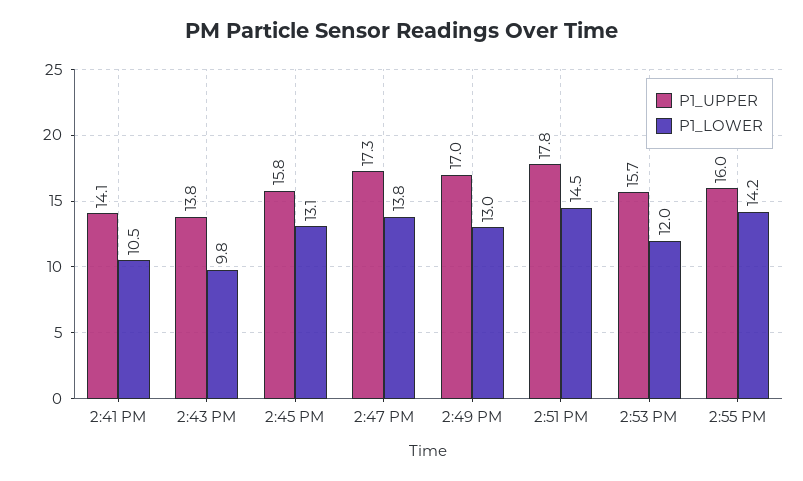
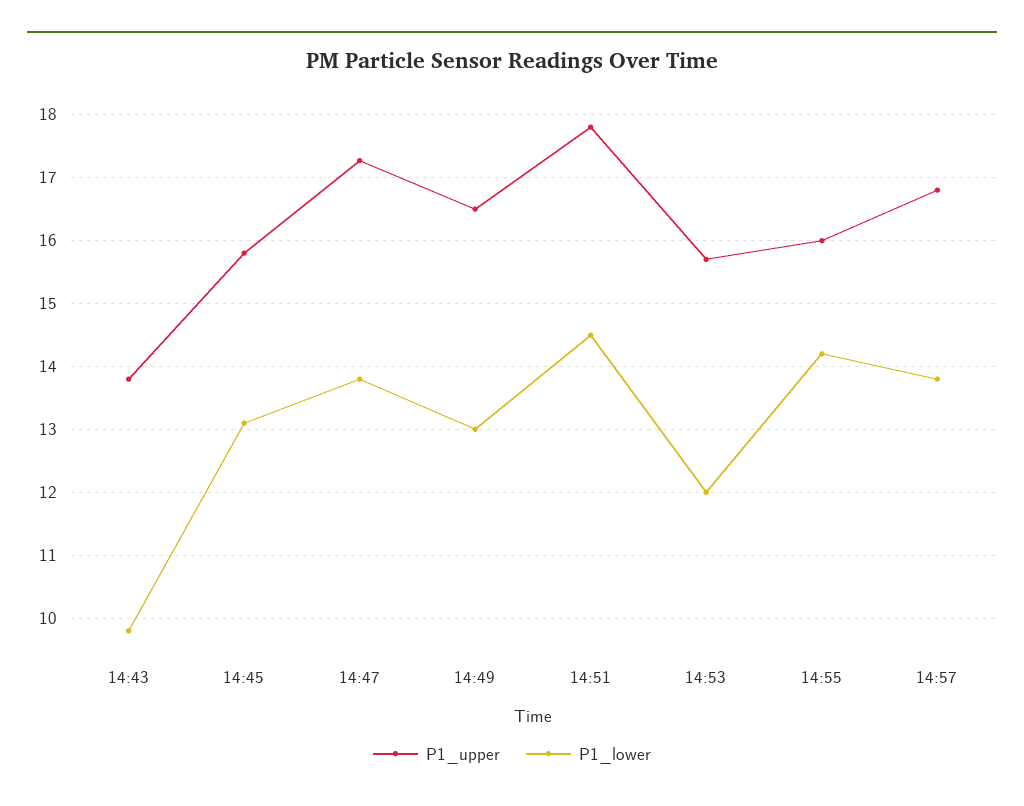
P1_UPPER, 2:41 PM: 14.1 -> none
P1_LOWER, 2:41 PM: 10.5 -> none
P1_UPPER, 2:49 PM: 17 -> 16.5
P1_UPPER, 14:57: none -> 16.8
P1_LOWER, 14:57: none -> 13.8

